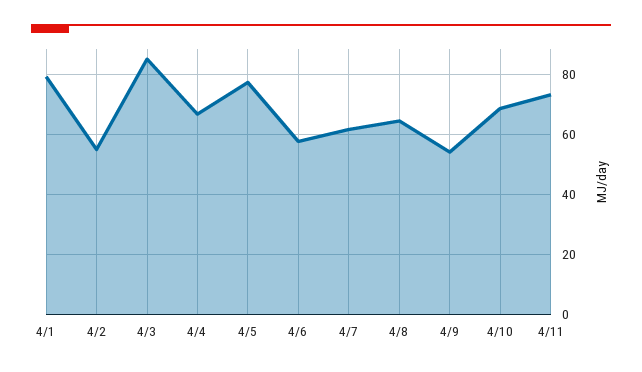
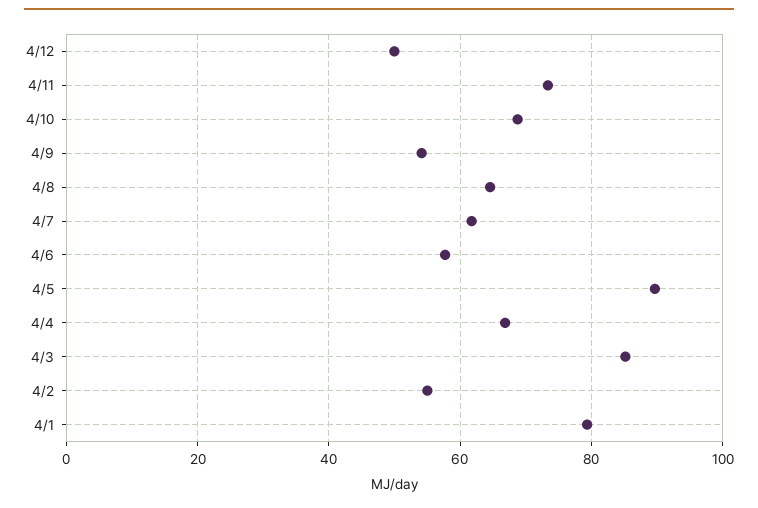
4/5: 77.5 -> 90
4/12: none -> 50

